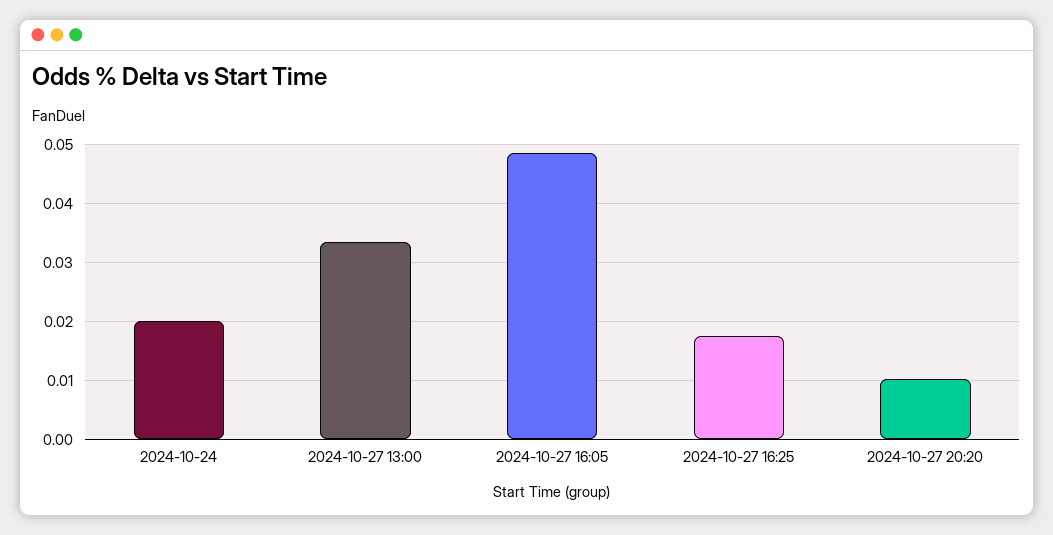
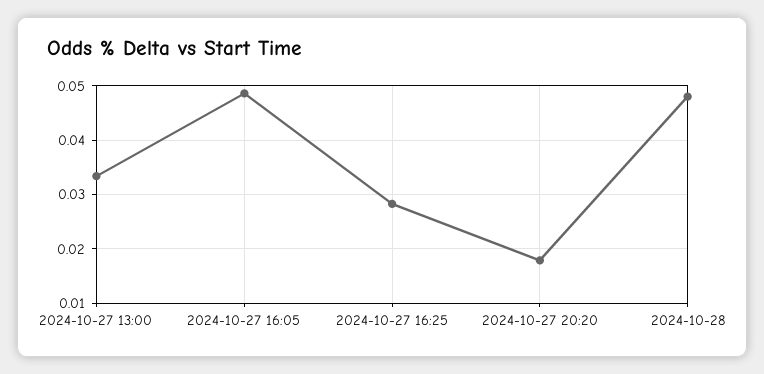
2024-10-24: 0.02 -> none
2024-10-27 16:25: 0.018 -> 0.028
2024-10-27 20:20: 0.01 -> 0.018
2024-10-28: none -> 0.048

